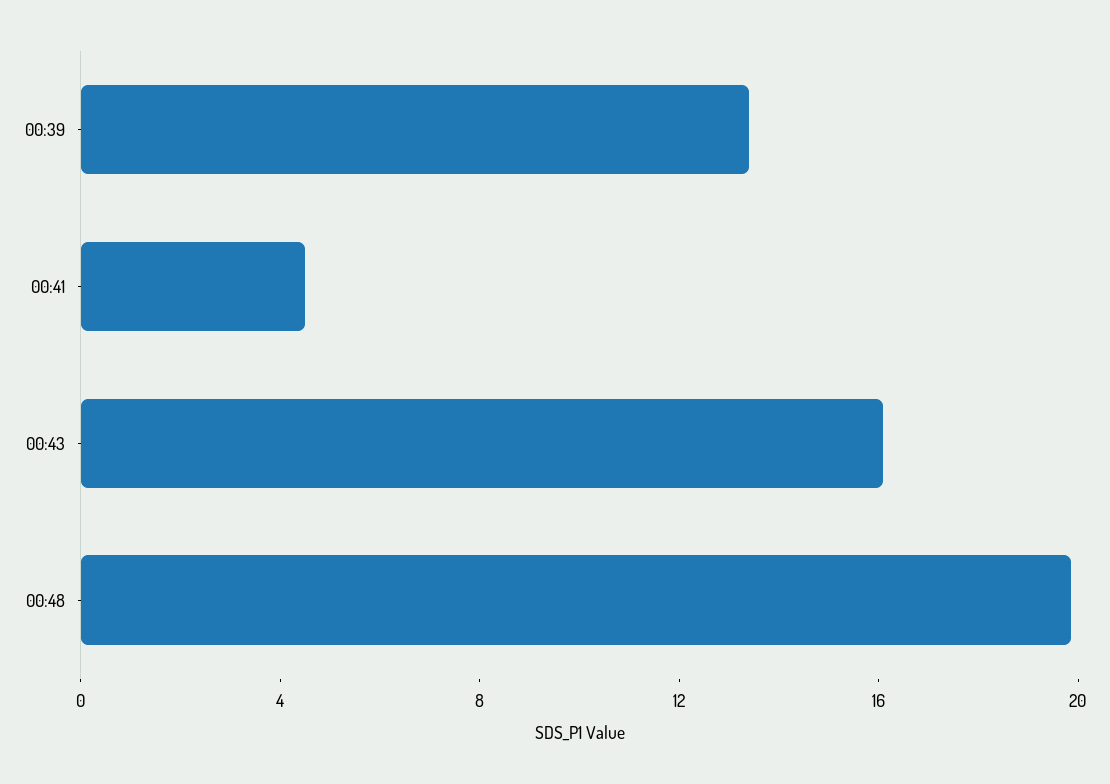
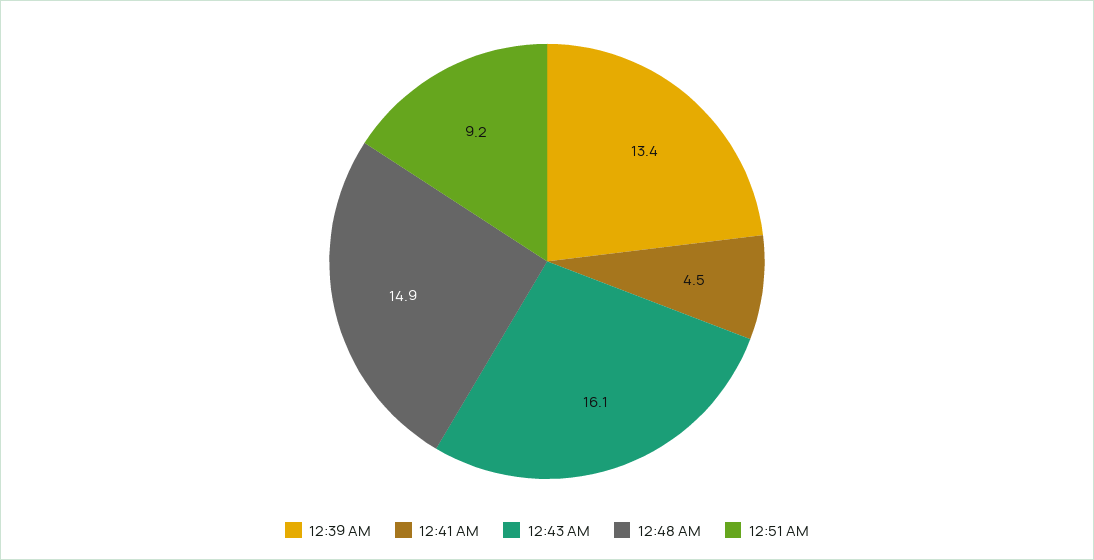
00:48: 20 -> 14.9
12:51 AM: none -> 9.2

